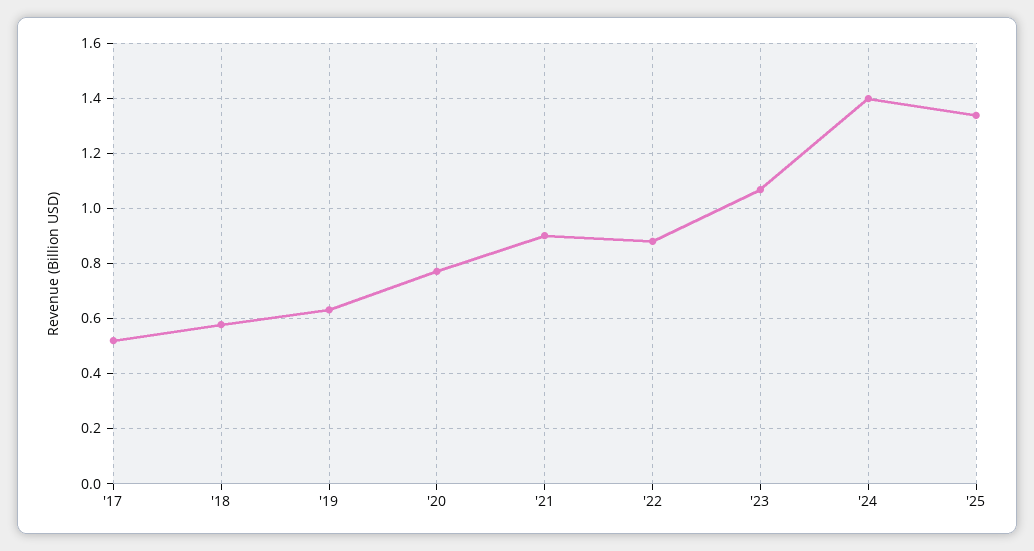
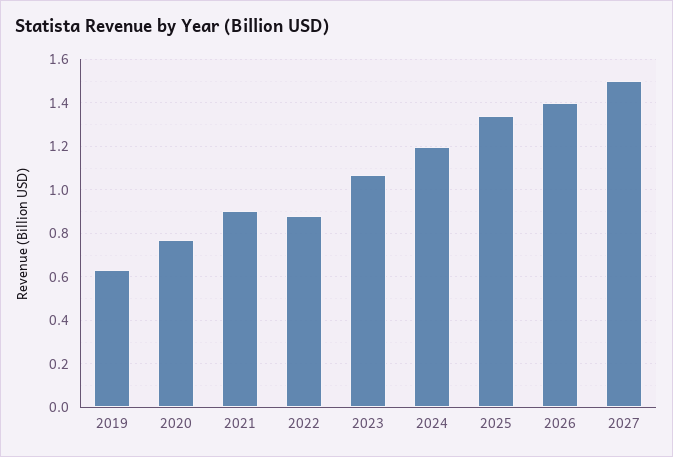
'17: 0.525 -> none
'18: 0.575 -> none
'24: 1.4 -> 1.2
2026: none -> 1.4
2027: none -> 1.5

